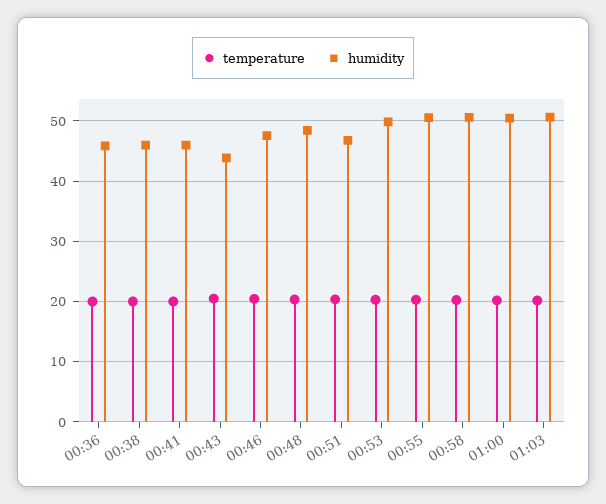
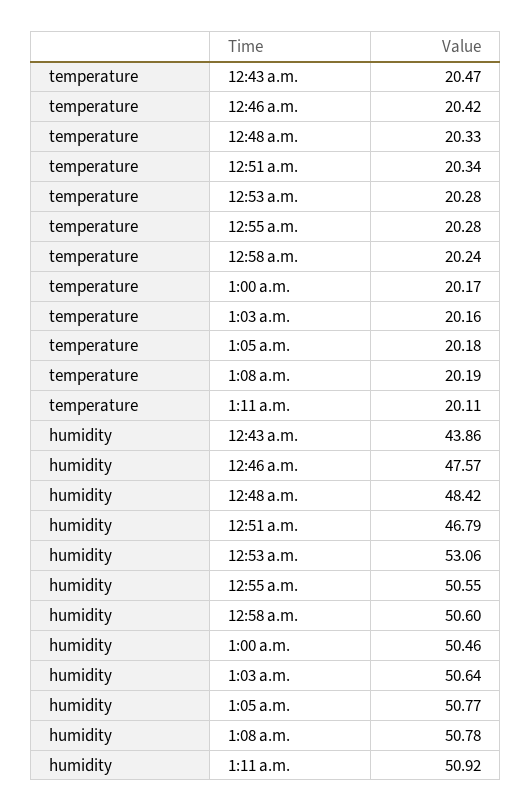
temperature, 00:36: 20 -> none
humidity, 00:36: 46 -> none
temperature, 00:38: 20 -> none
humidity, 00:38: 46 -> none
temperature, 00:41: 20 -> none
humidity, 00:41: 46 -> none
humidity, 00:53: 50 -> 53.06
temperature, 1:05 a.m.: none -> 20.18
temperature, 1:08 a.m.: none -> 20.19
temperature, 1:11 a.m.: none -> 20.11
humidity, 1:05 a.m.: none -> 50.77
humidity, 1:08 a.m.: none -> 50.78
humidity, 1:11 a.m.: none -> 50.92

